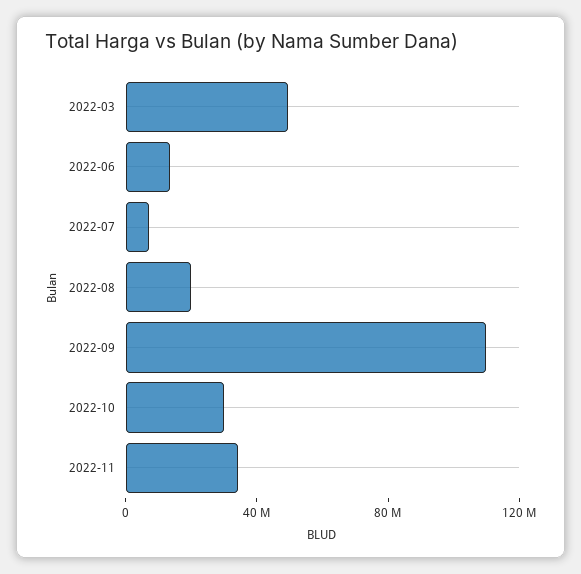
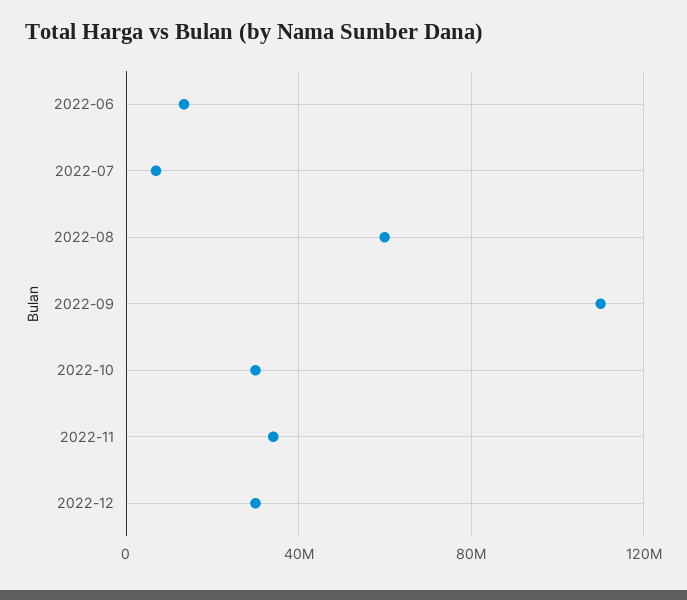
2022-03: 50000000 -> none
2022-08: 20000000 -> 60000000
2022-12: none -> 30000000

